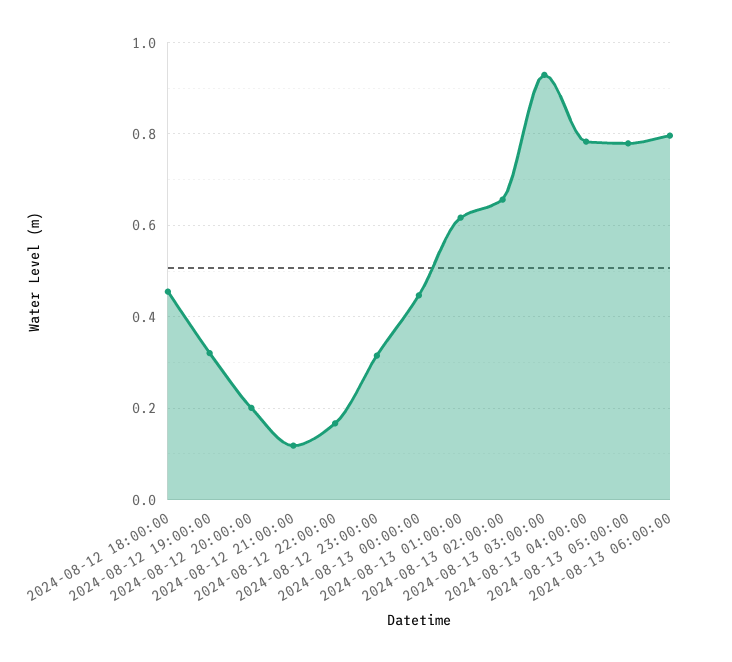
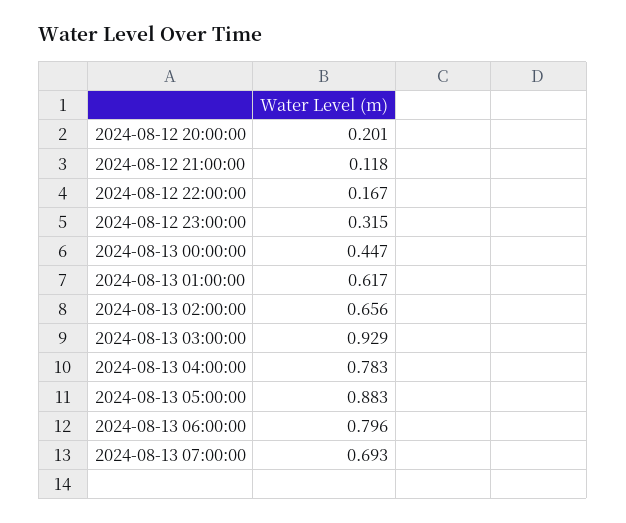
2024-08-12 18:00:00: 0.46 -> none
2024-08-12 19:00:00: 0.32 -> none
2024-08-13 05:00:00: 0.78 -> 0.883
2024-08-13 07:00:00: none -> 0.693

